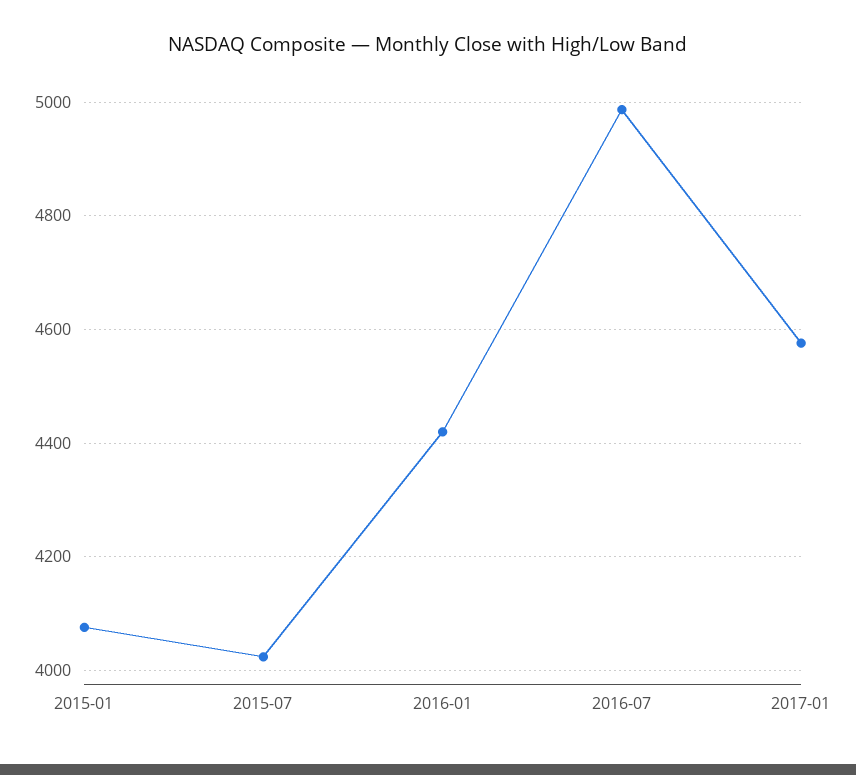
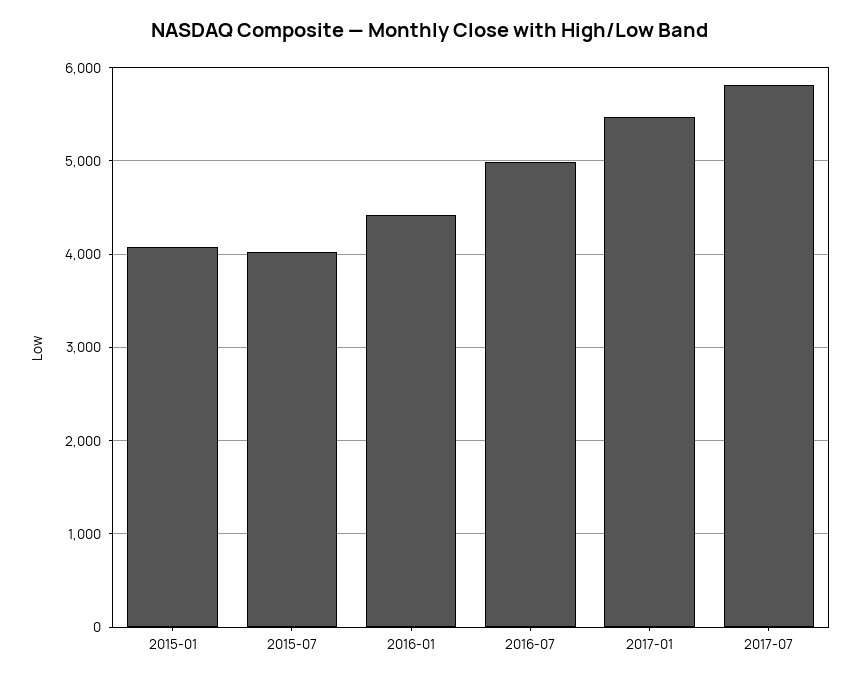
2017-01: 4580 -> 5500
2017-07: none -> 5800

